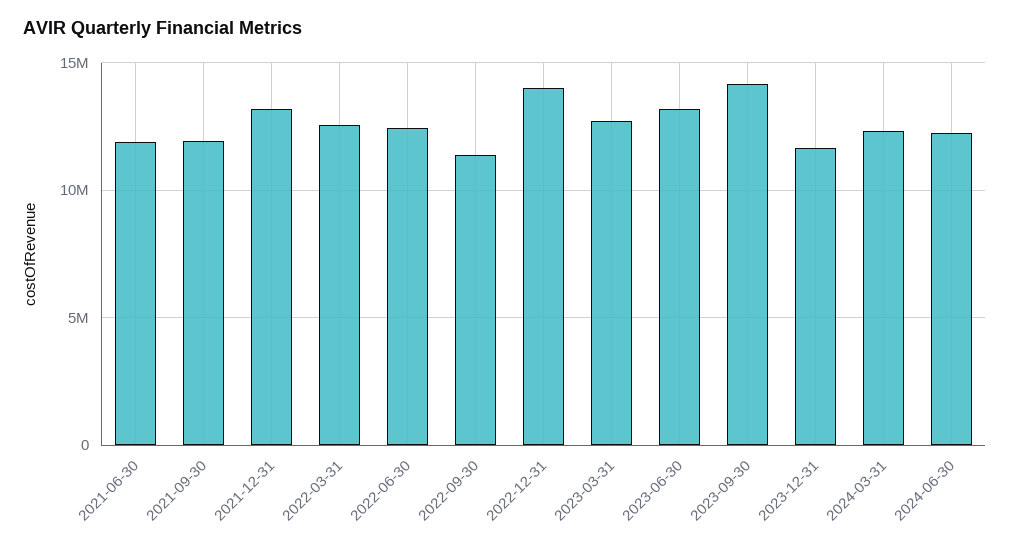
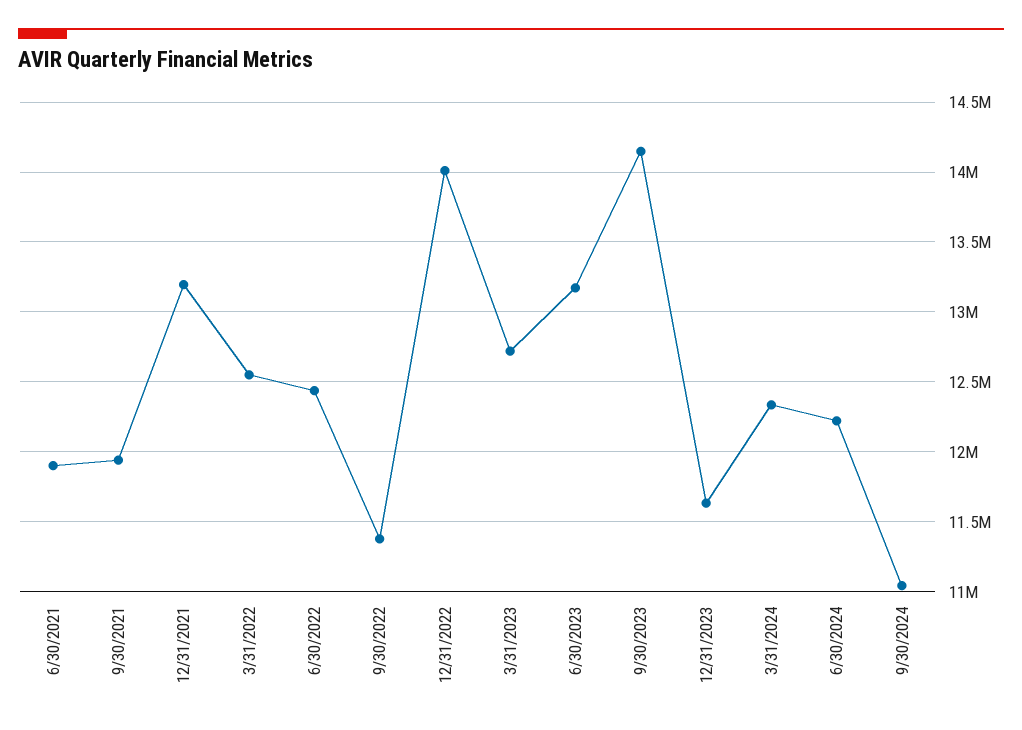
9/30/2024: none -> 11050000

